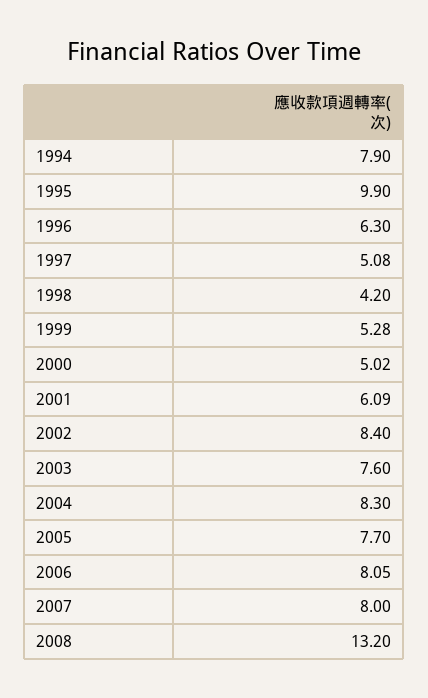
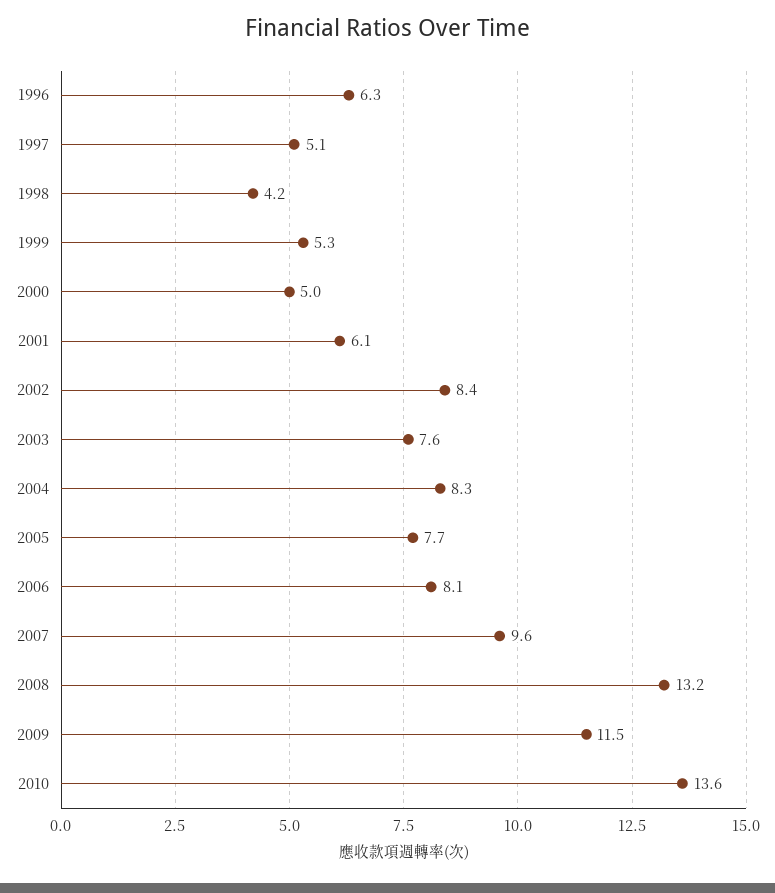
1994: 7.9 -> none
1995: 9.9 -> none
2007: 8 -> 9.6
2009: none -> 11.5
2010: none -> 13.6

